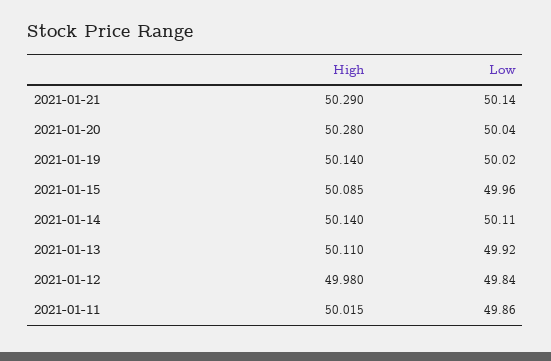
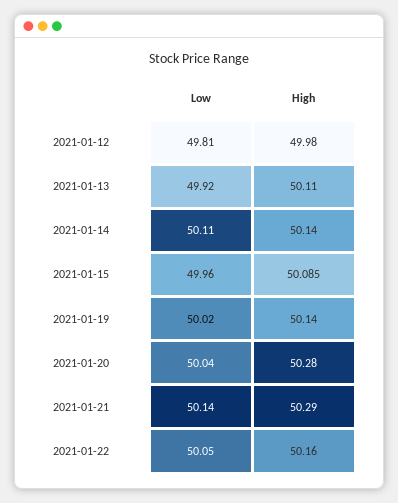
Low, 2021-01-12: 49.84 -> 49.81
High, 2021-01-11: 50.015 -> none
Low, 2021-01-11: 49.86 -> none
Low, 2021-01-22: none -> 50.05
High, 2021-01-22: none -> 50.16

